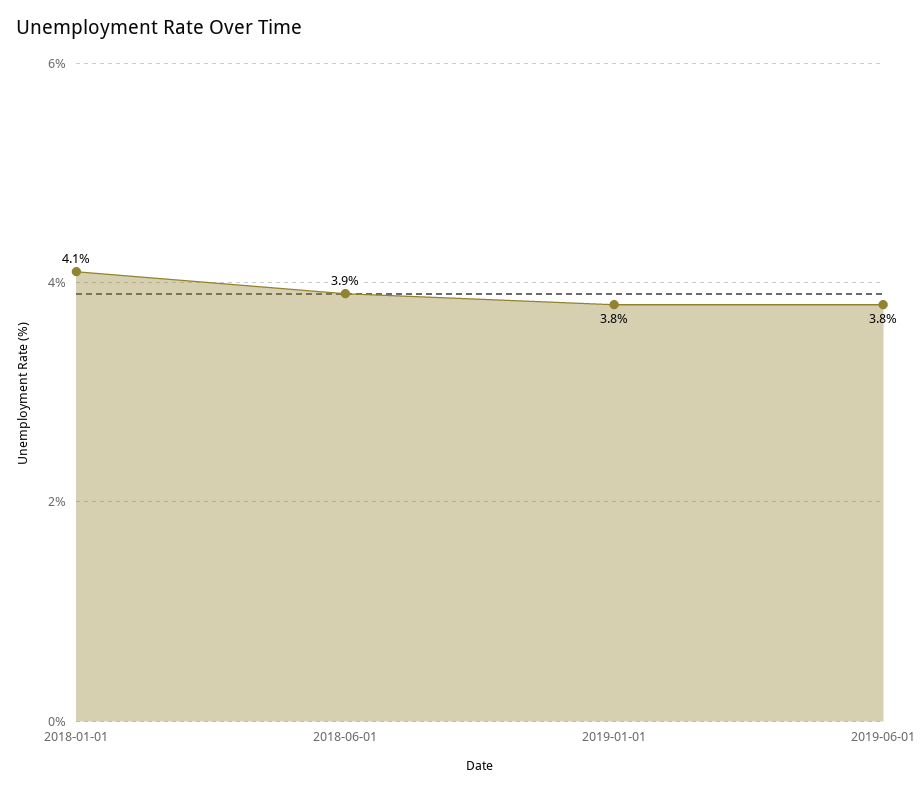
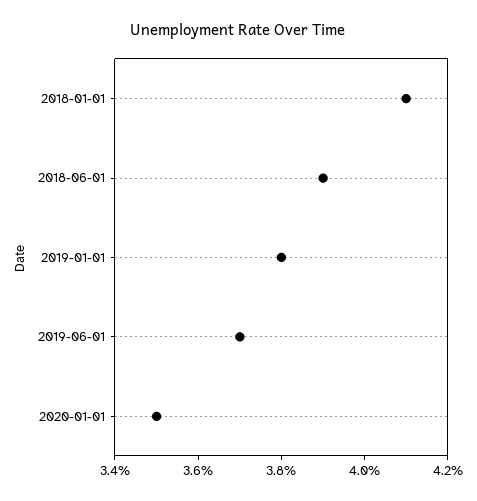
2019-06-01: 3.8 -> 3.7
2020-01-01: none -> 3.5

